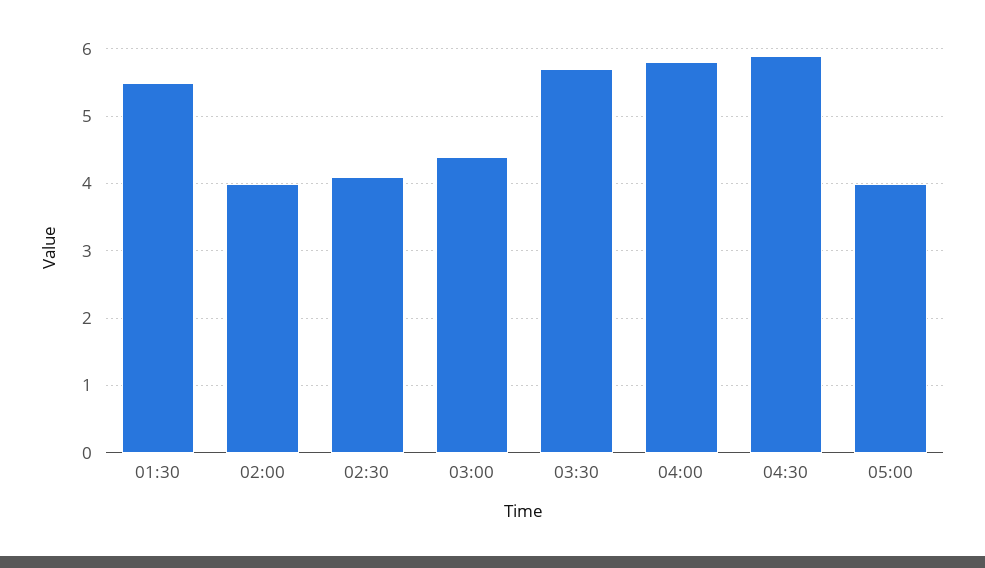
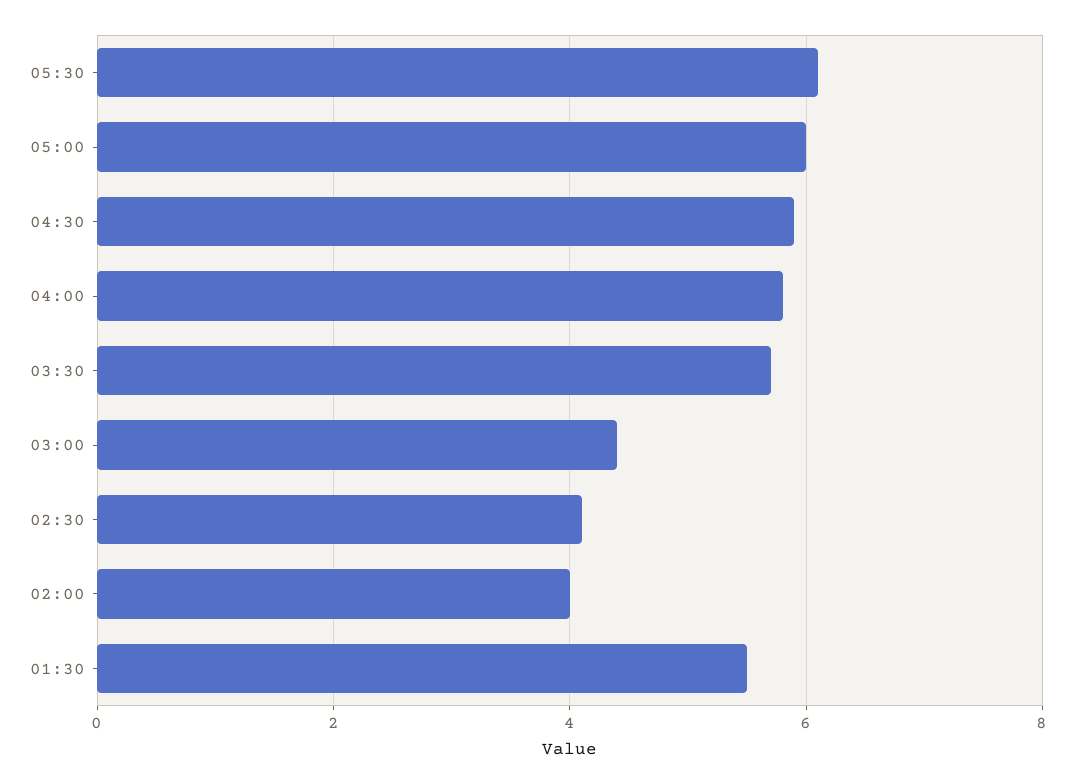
05:00: 4 -> 6
05:30: none -> 6

